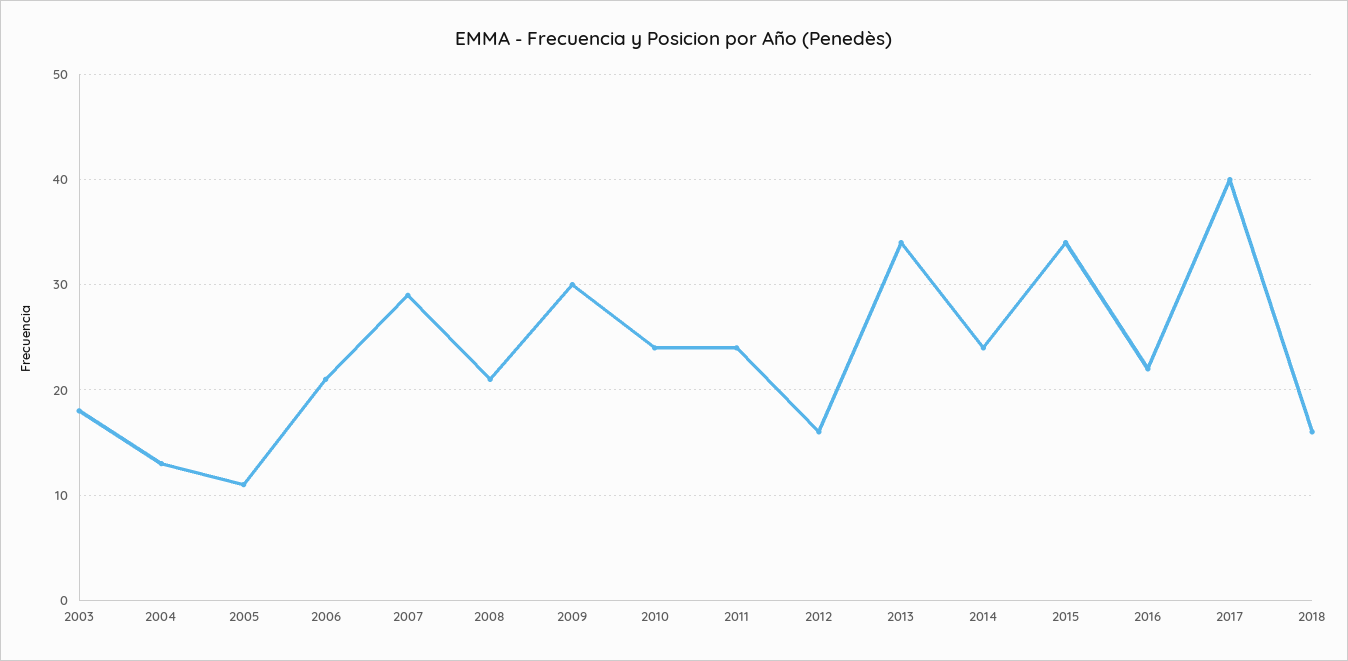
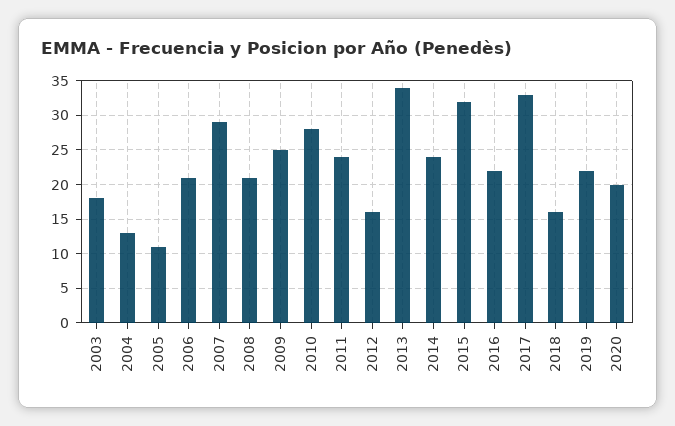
2009: 30 -> 25
2010: 24 -> 28
2015: 34 -> 32
2017: 40 -> 33
2019: none -> 22
2020: none -> 20

